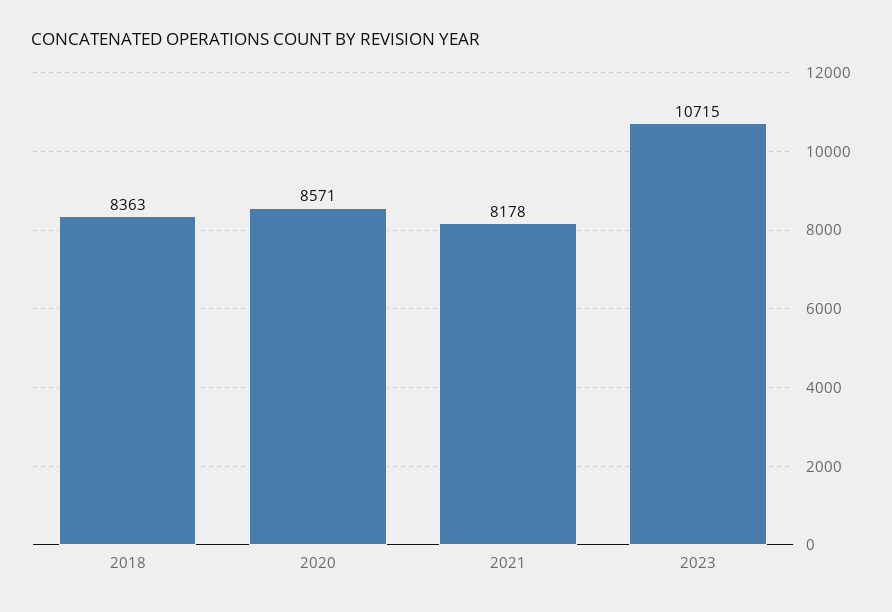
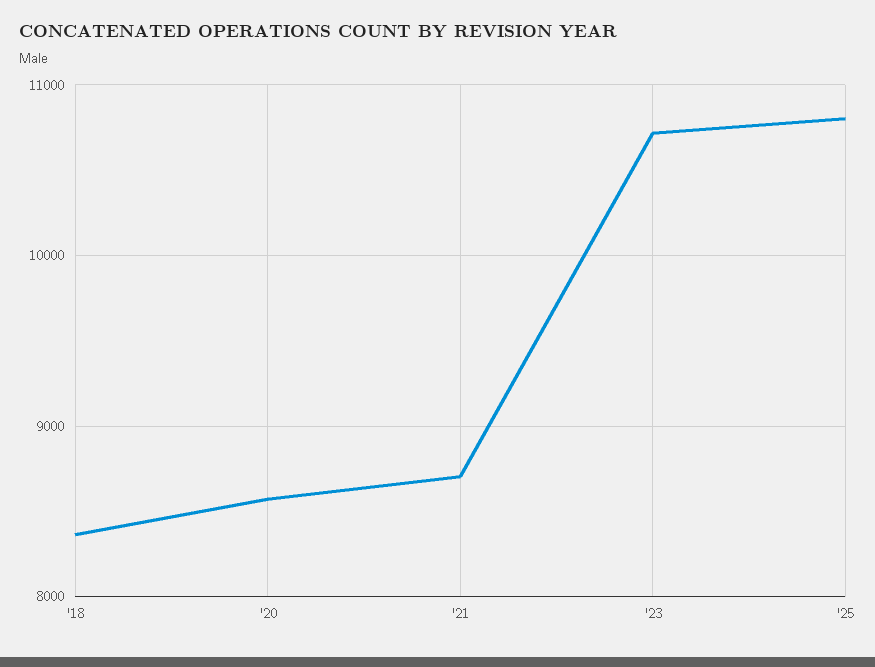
2021: 8178 -> 8700
'25: none -> 10800

